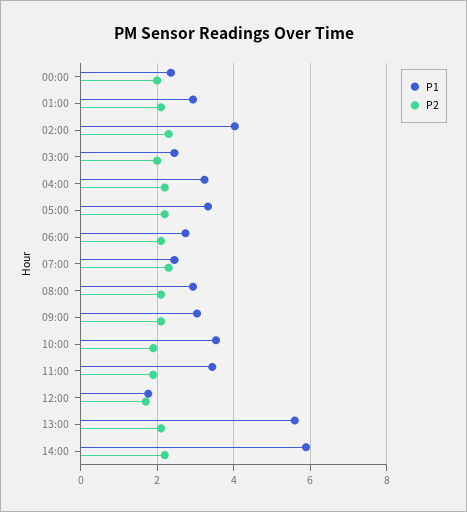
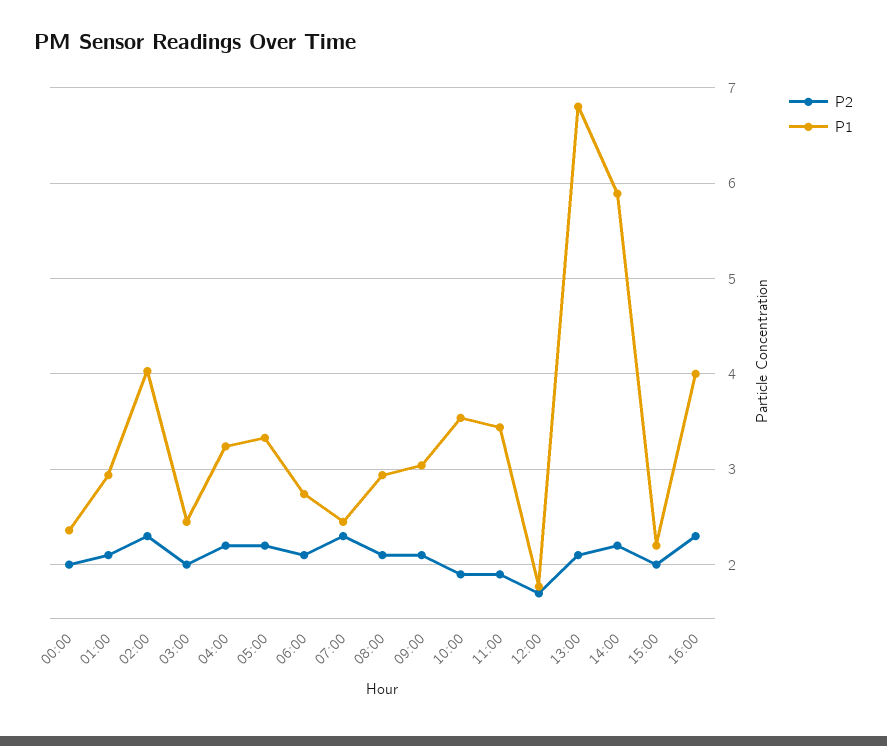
P1, 13:00: 5.6 -> 6.8
P2, 15:00: none -> 2
P1, 15:00: none -> 2.2
P2, 16:00: none -> 2.3
P1, 16:00: none -> 4

